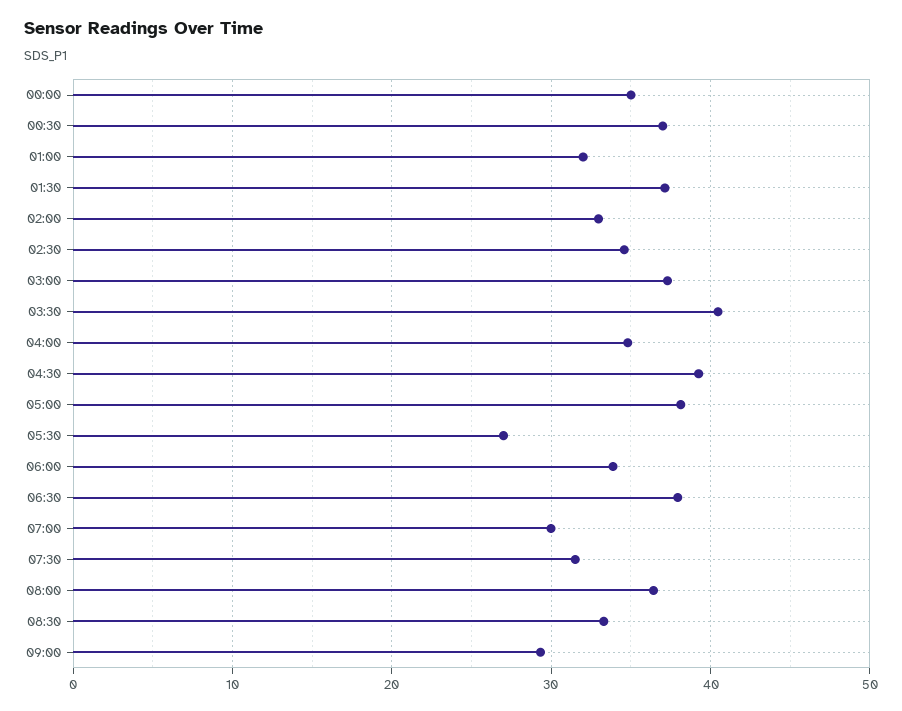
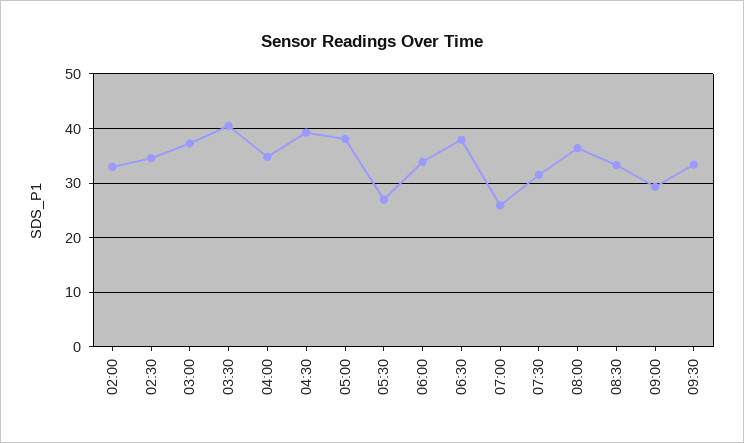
00:00: 35 -> none
00:30: 37 -> none
01:00: 32 -> none
01:30: 37 -> none
07:00: 30 -> 26
09:30: none -> 34

